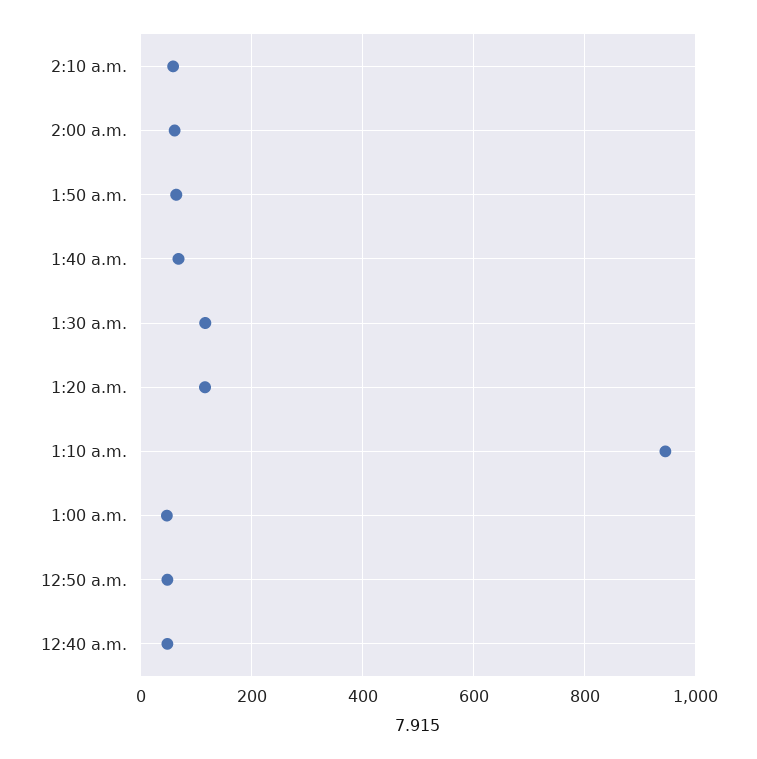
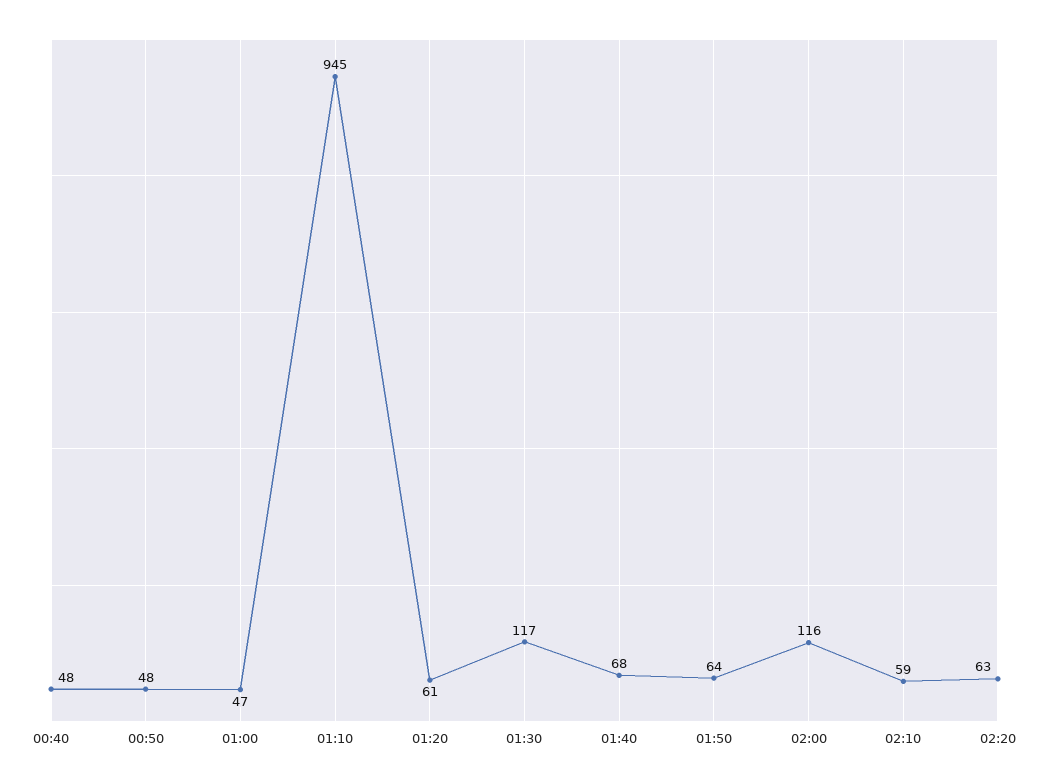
2:00 a.m.: 60 -> 116
1:20 a.m.: 120 -> 61
02:20: none -> 63

